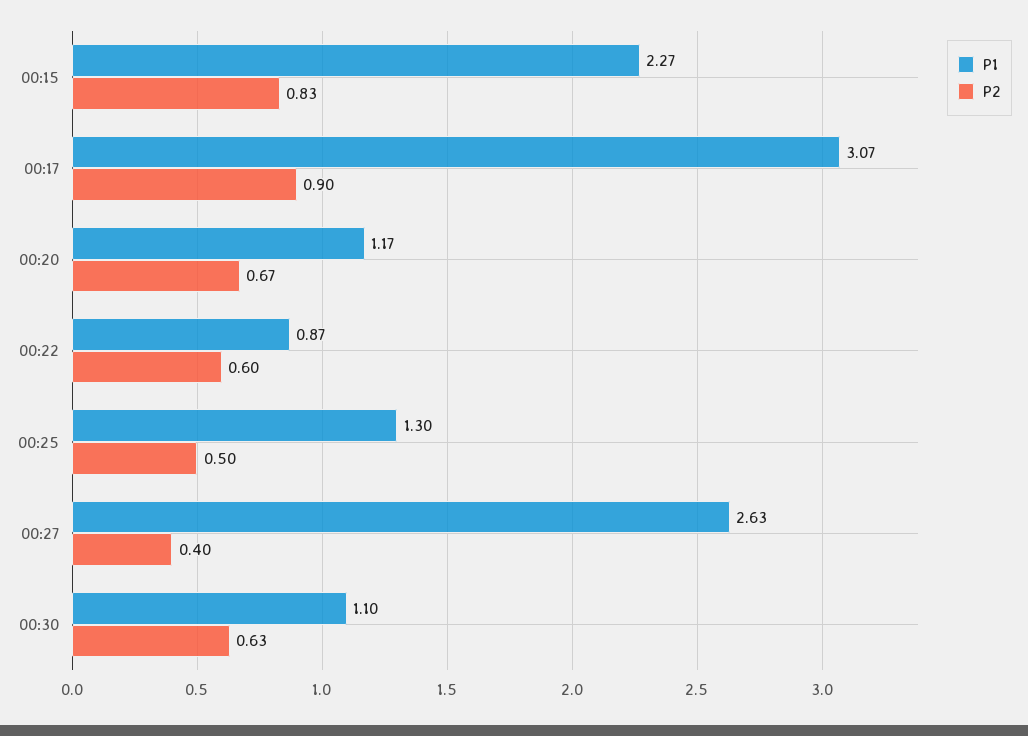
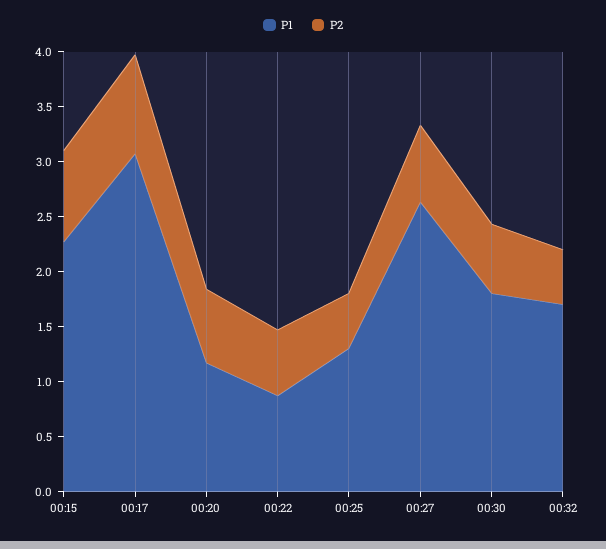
P2, 00:27: 0.4 -> 0.7
P1, 00:30: 1.1 -> 1.8
P1, 00:32: none -> 1.7
P2, 00:32: none -> 0.5

